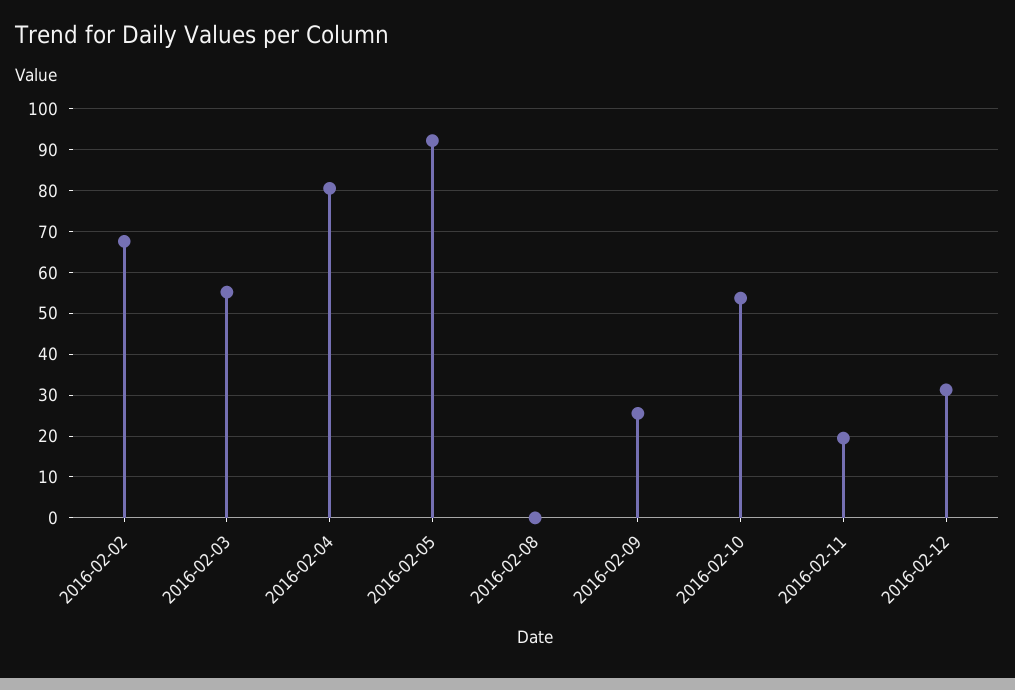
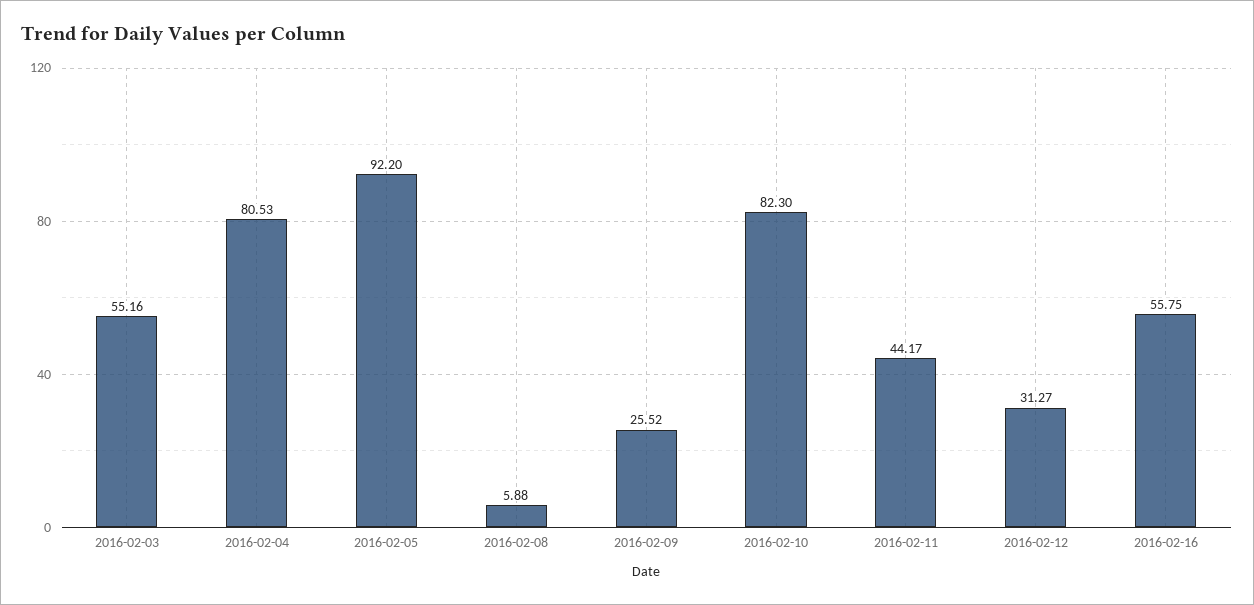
2016-02-02: 68 -> none
2016-02-08: 0 -> 5.88
2016-02-10: 54 -> 82.3
2016-02-11: 20 -> 44.17
2016-02-16: none -> 55.75

